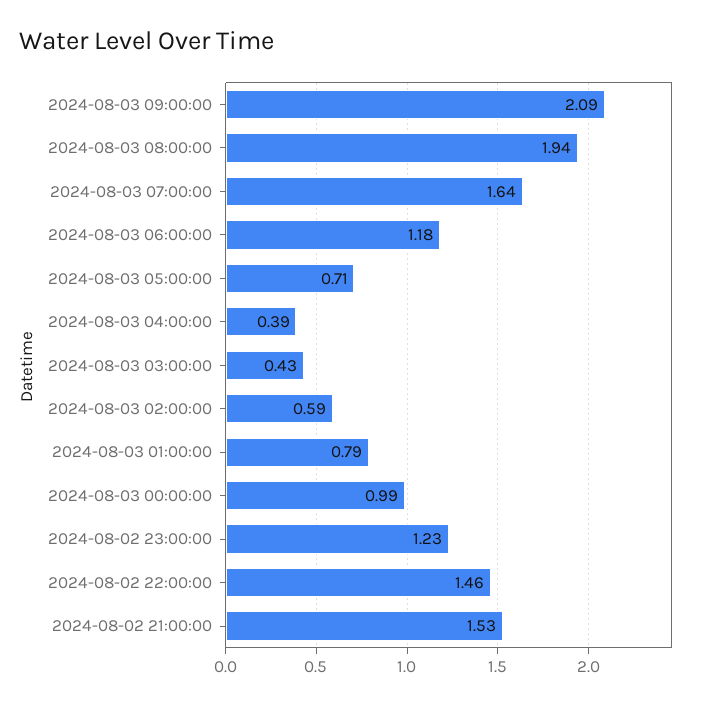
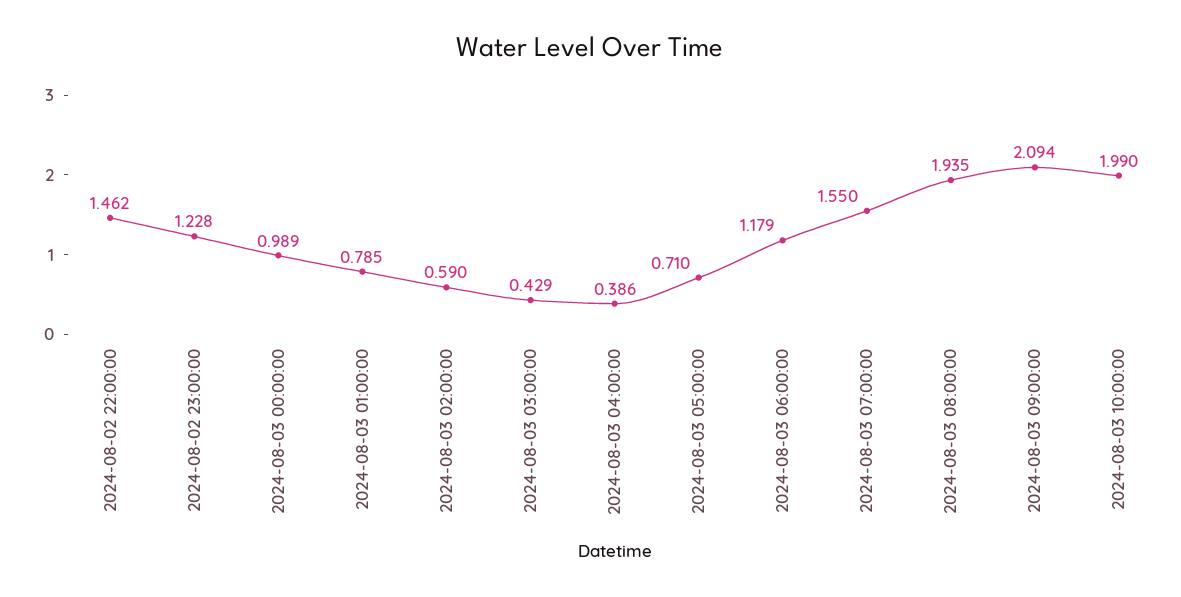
2024-08-03 07:00:00: 1.64 -> 1.55
2024-08-02 21:00:00: 1.53 -> none
2024-08-03 10:00:00: none -> 1.99

